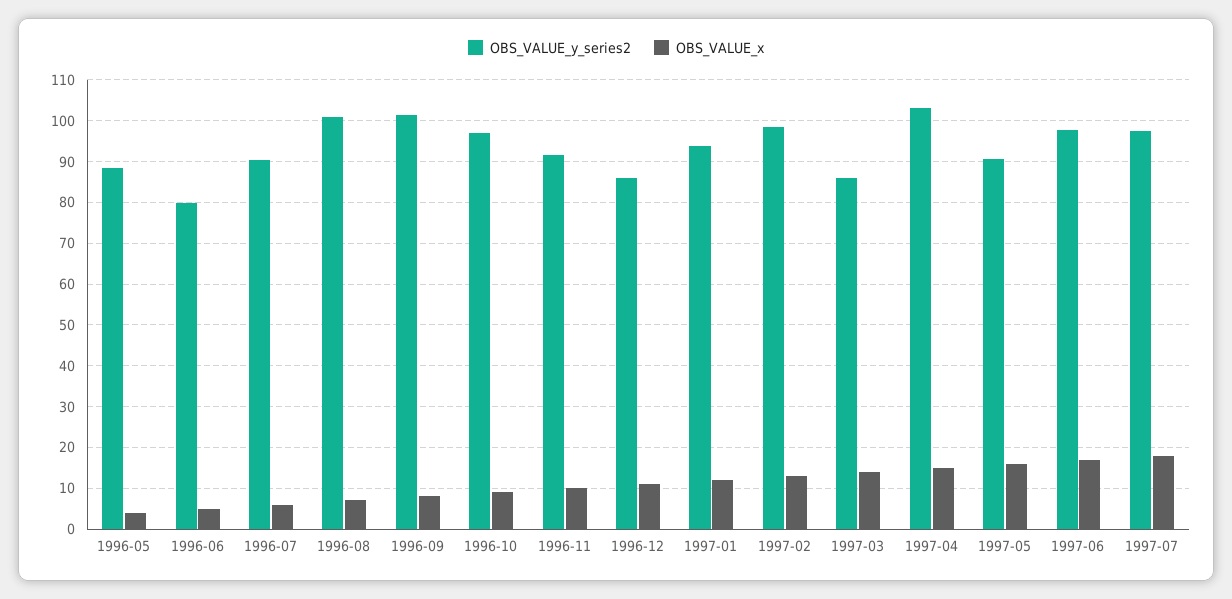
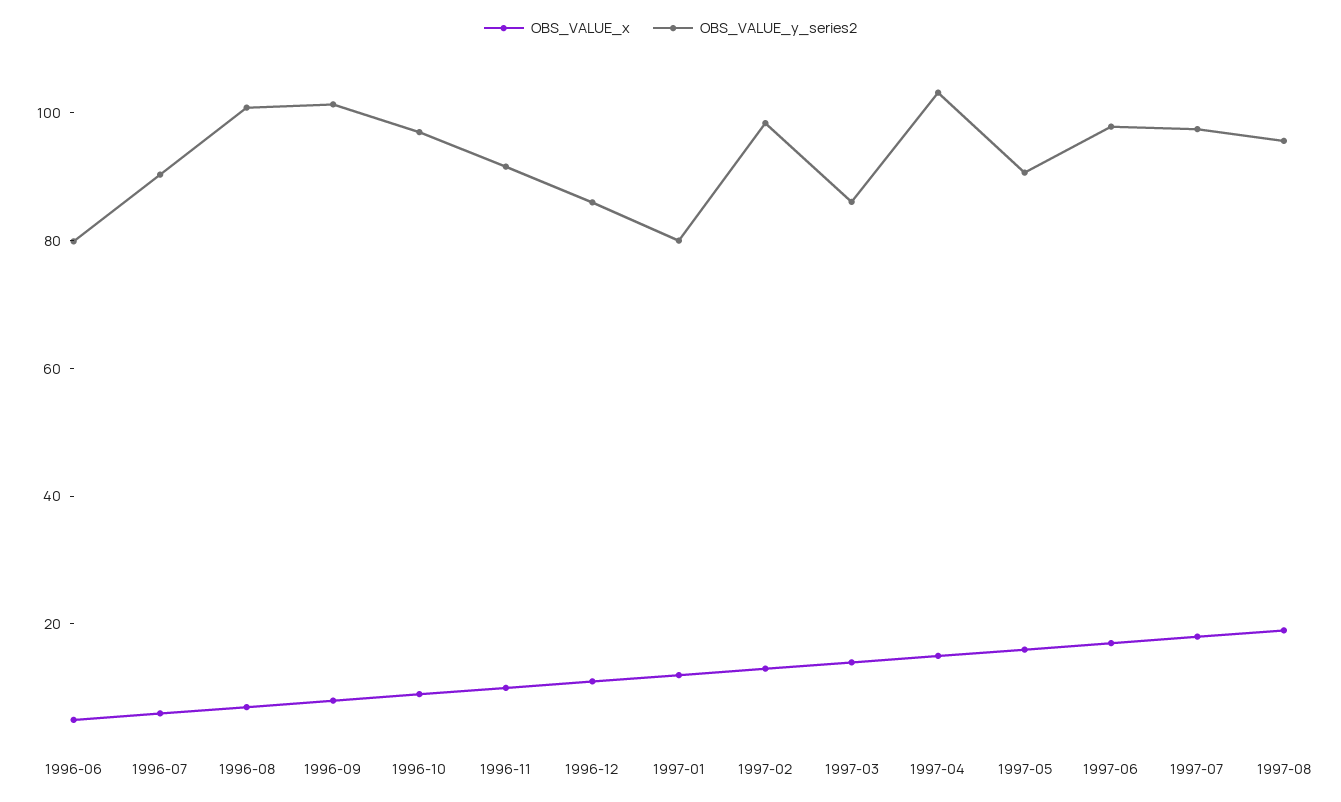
OBS_VALUE_y_series2, 1996-05: 88 -> none
OBS_VALUE_x, 1996-05: 4 -> none
OBS_VALUE_y_series2, 1997-01: 94 -> 80
OBS_VALUE_x, 1997-08: none -> 20
OBS_VALUE_y_series2, 1997-08: none -> 95

